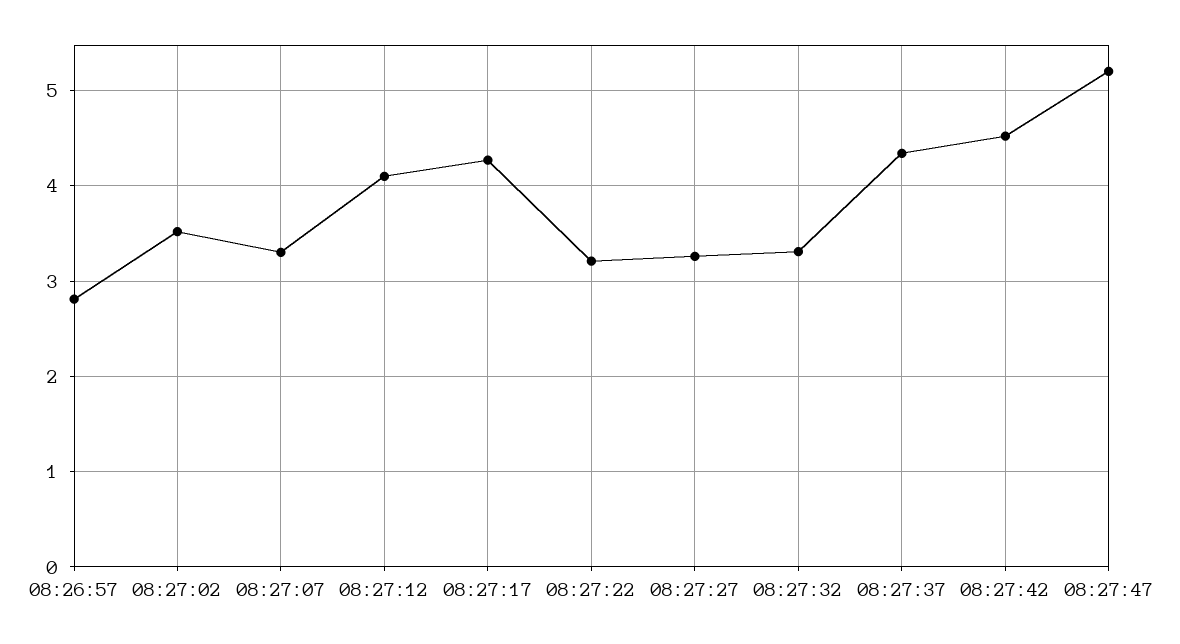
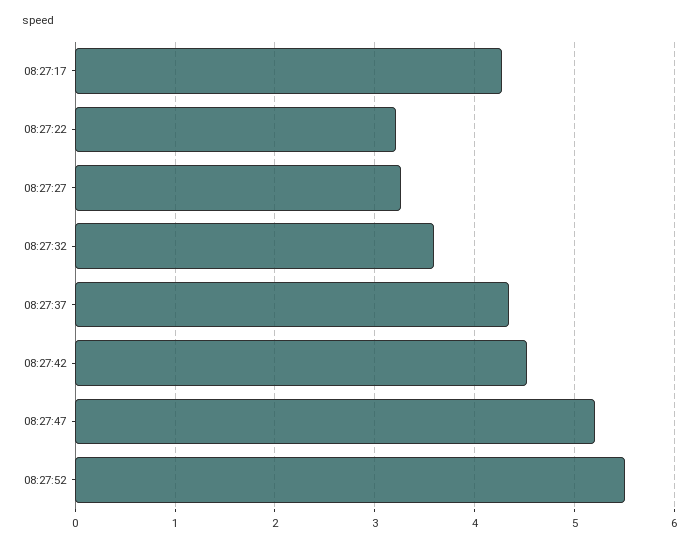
08:26:57: 2.8 -> none
08:27:02: 3.5 -> none
08:27:07: 3.3 -> none
08:27:12: 4.1 -> none
08:27:32: 3.3 -> 3.6
08:27:52: none -> 5.5

